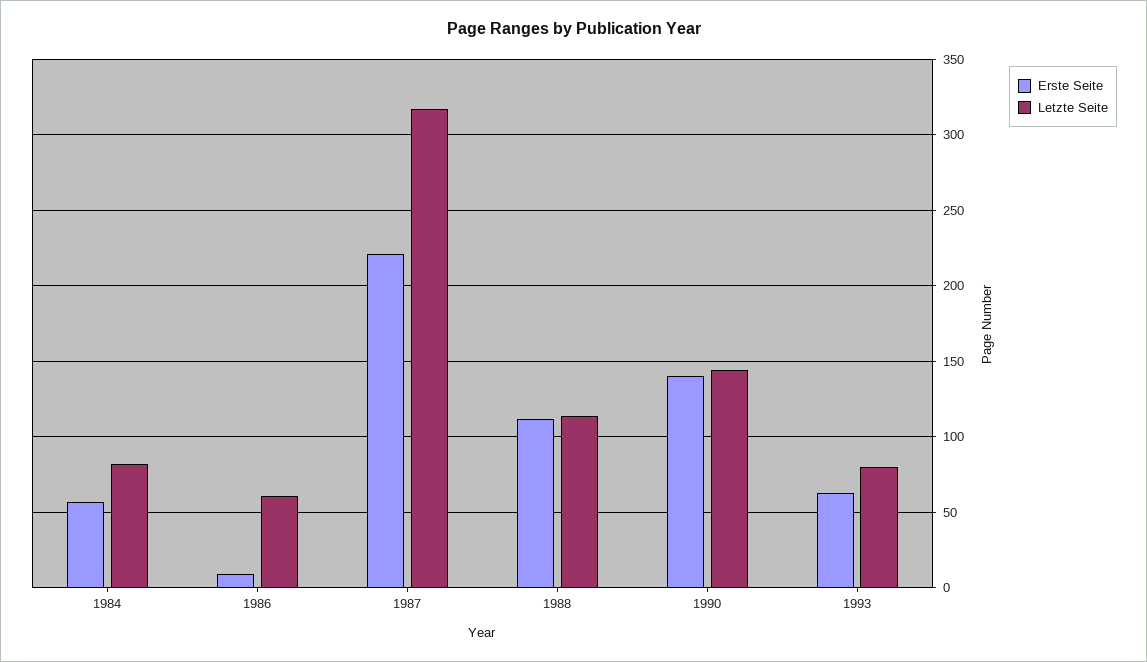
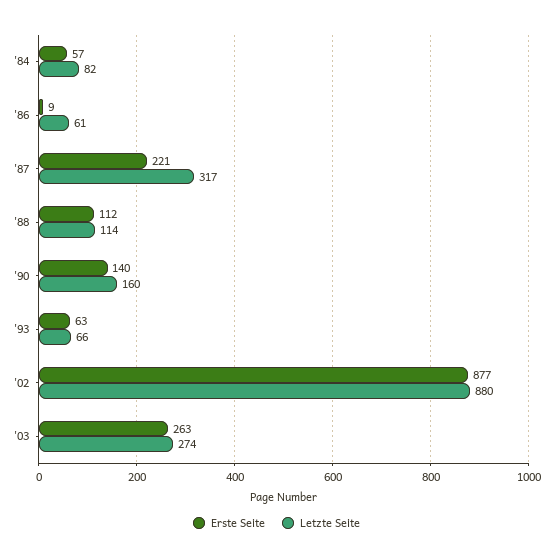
Letzte Seite, 1990: 145 -> 160
Letzte Seite, 1993: 80 -> 66
Erste Seite, '02: none -> 877
Letzte Seite, '02: none -> 880
Erste Seite, '03: none -> 263
Letzte Seite, '03: none -> 274

